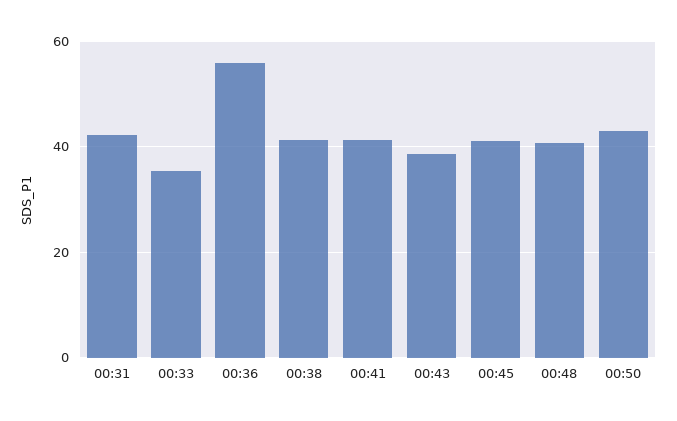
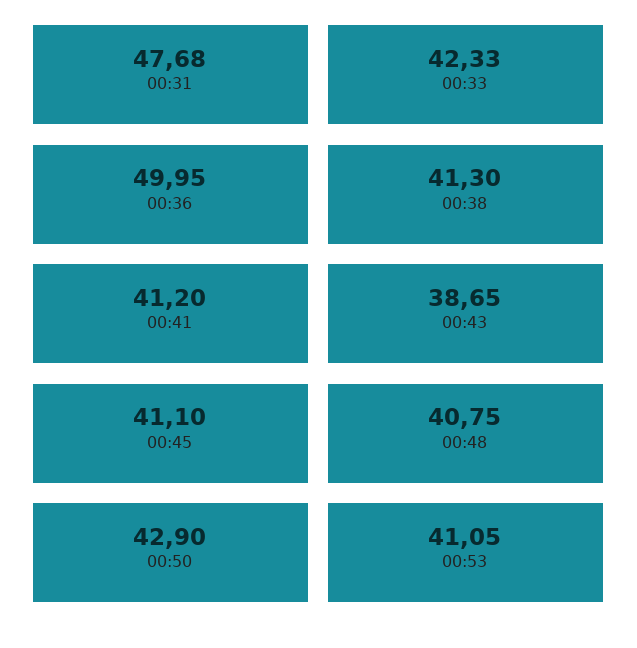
00:31: 42 -> 47.68
00:33: 36 -> 42.33
00:36: 56 -> 49.95
00:53: none -> 41.05

